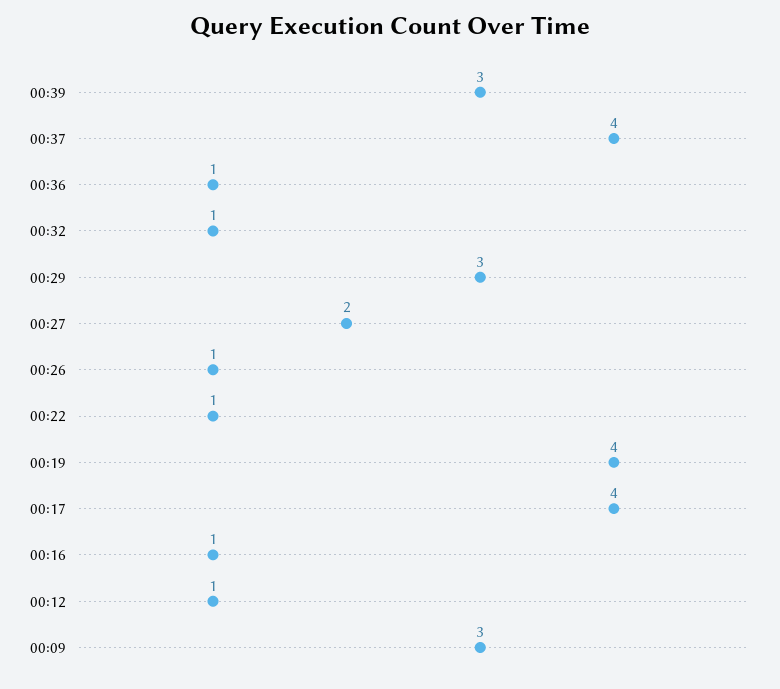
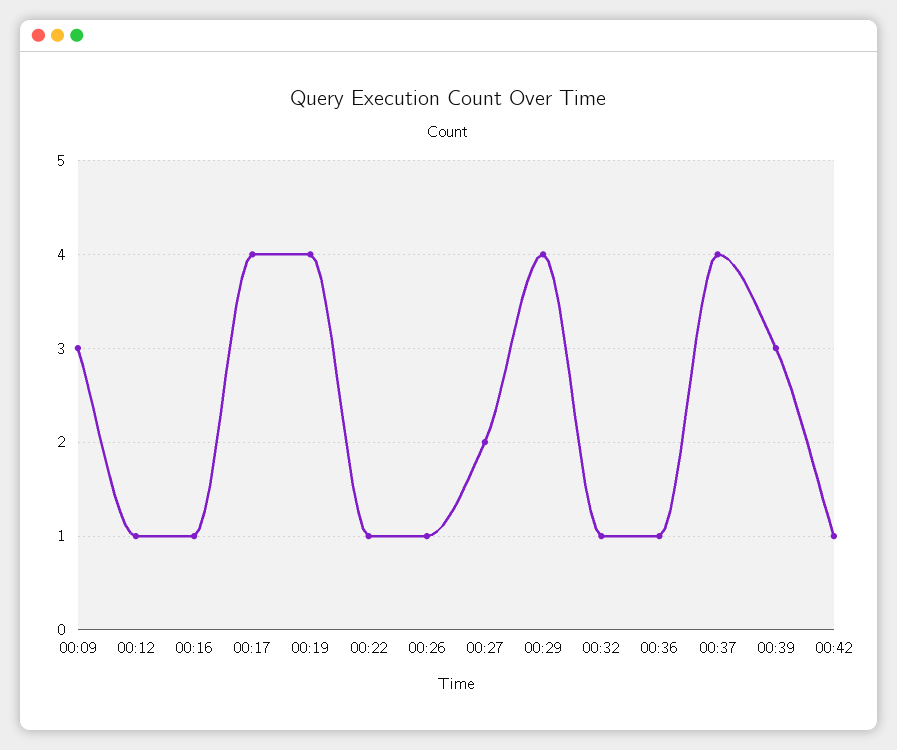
00:29: 3 -> 4
00:42: none -> 1

